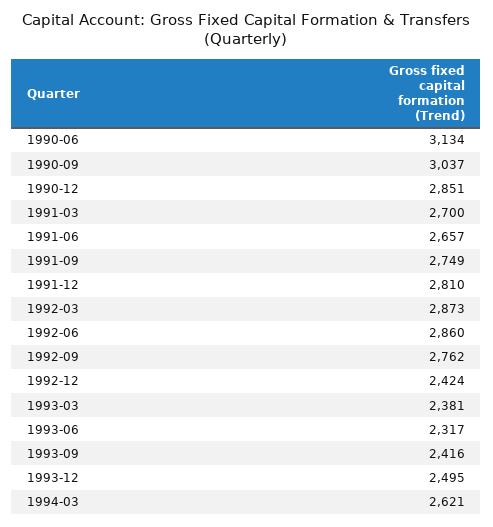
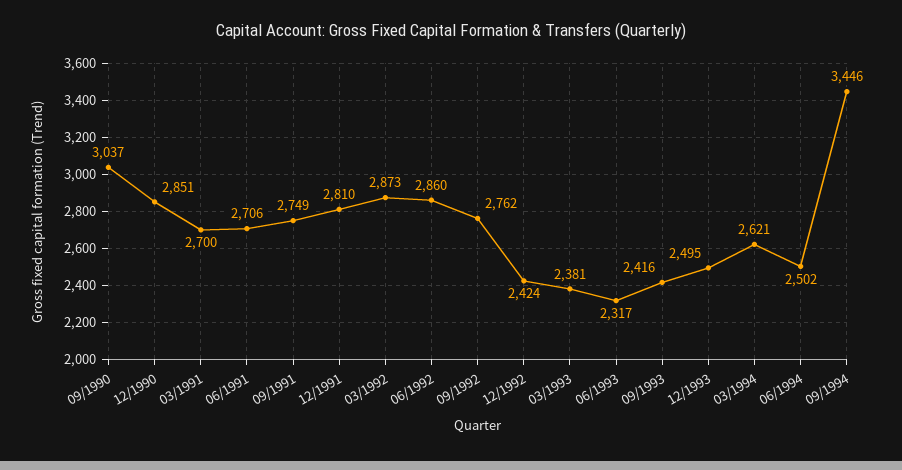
1990-06: 3134 -> none
1991-06: 2657 -> 2706
06/1994: none -> 2502
09/1994: none -> 3446

